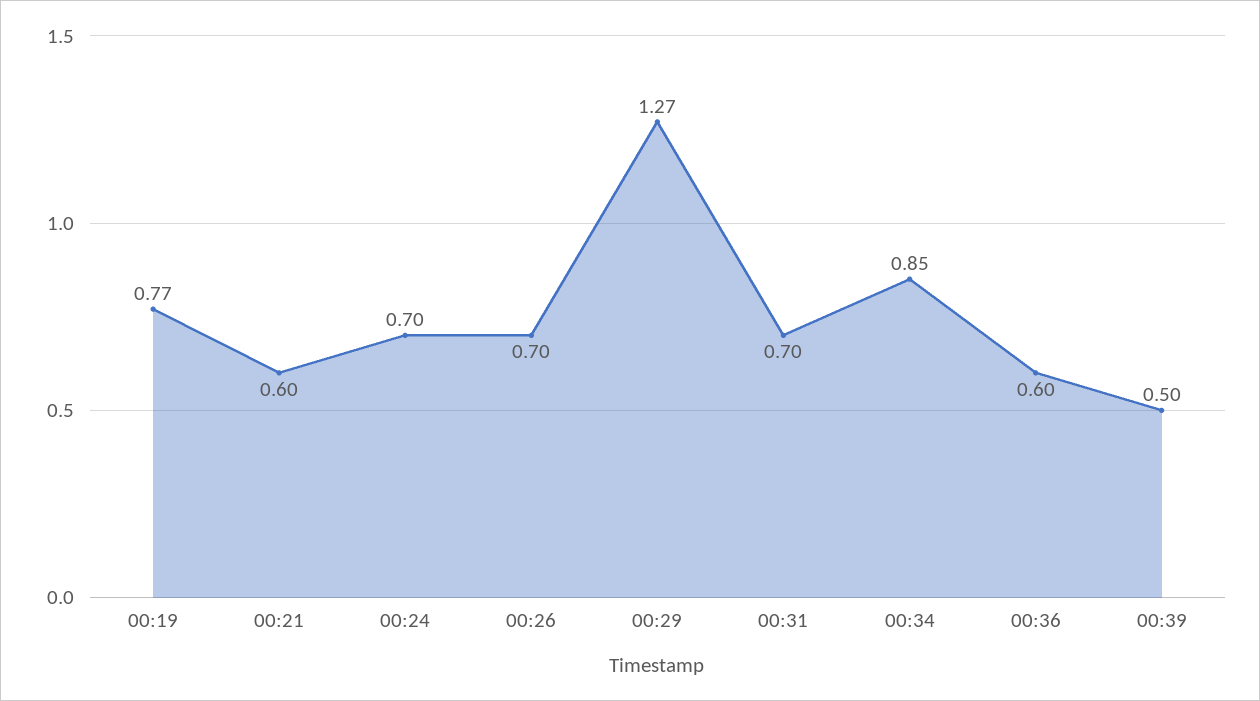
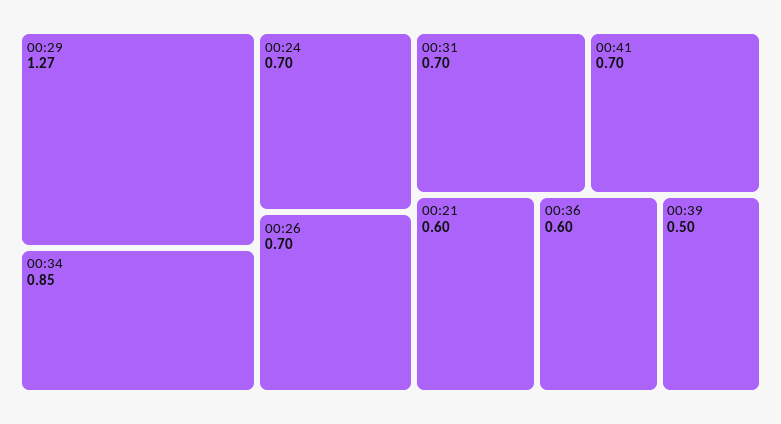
00:19: 0.77 -> none
00:41: none -> 0.7

